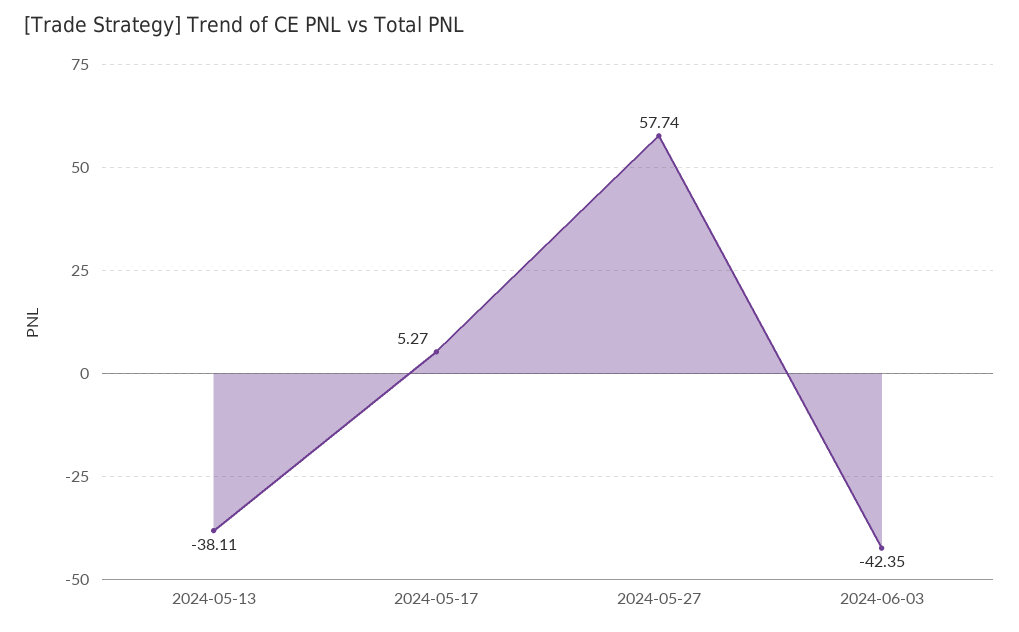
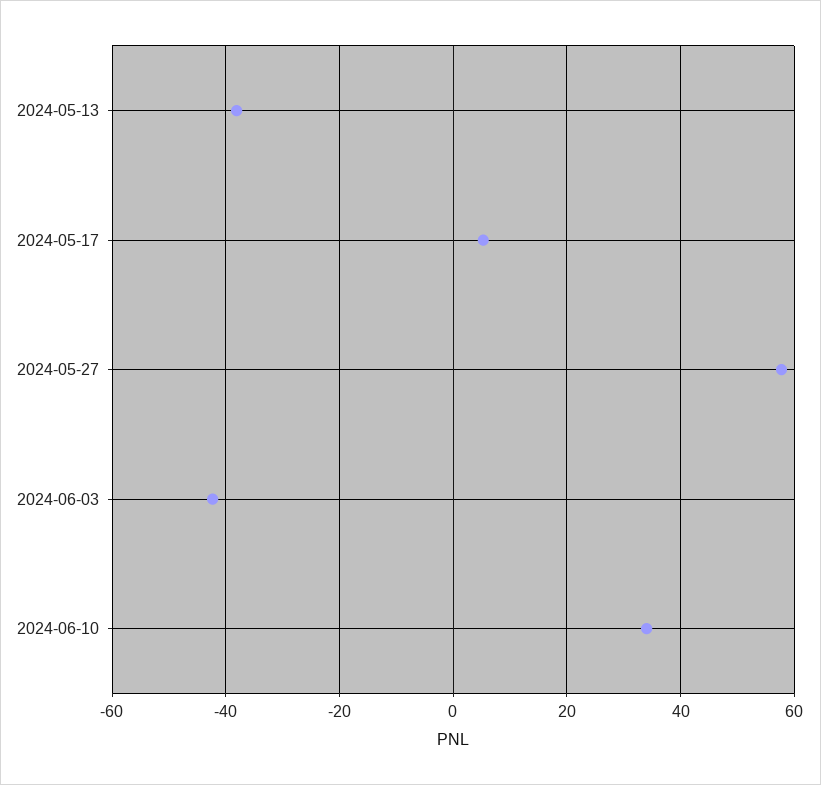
2024-06-10: none -> 34

